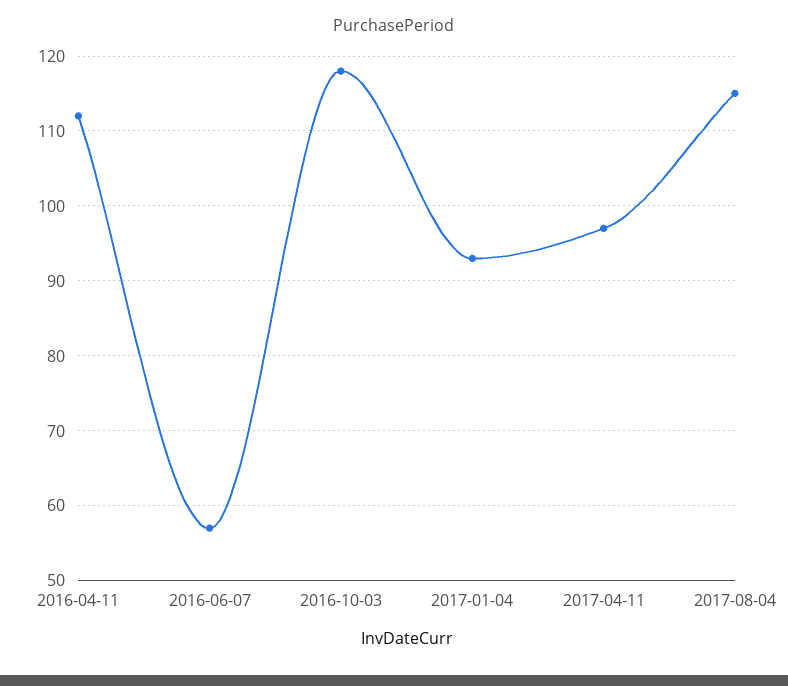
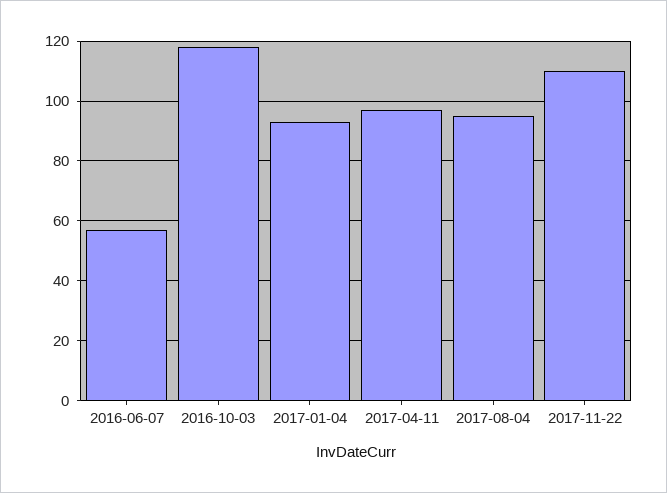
2016-04-11: 112 -> none
2017-08-04: 115 -> 95
2017-11-22: none -> 110

